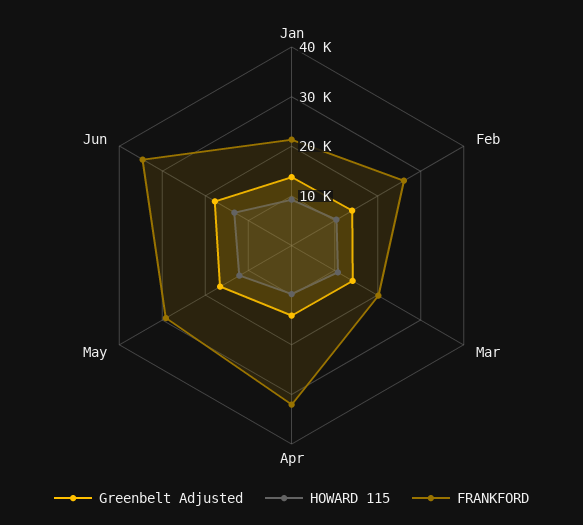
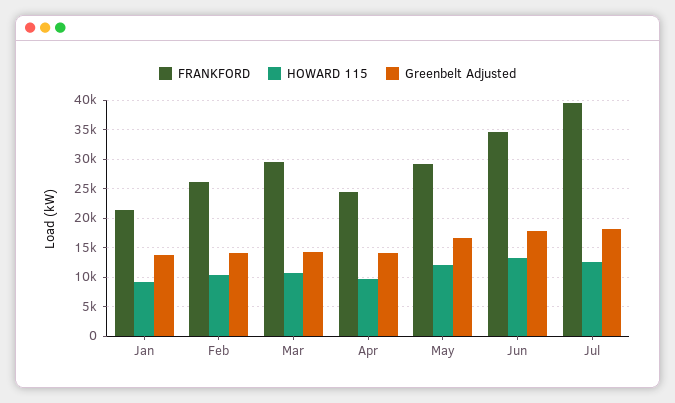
FRANKFORD, Mar: 20000 -> 30000
FRANKFORD, Apr: 32000 -> 25000
FRANKFORD, Jul: none -> 40000
HOWARD 115, Jul: none -> 12500
Greenbelt Adjusted, Jul: none -> 17500

